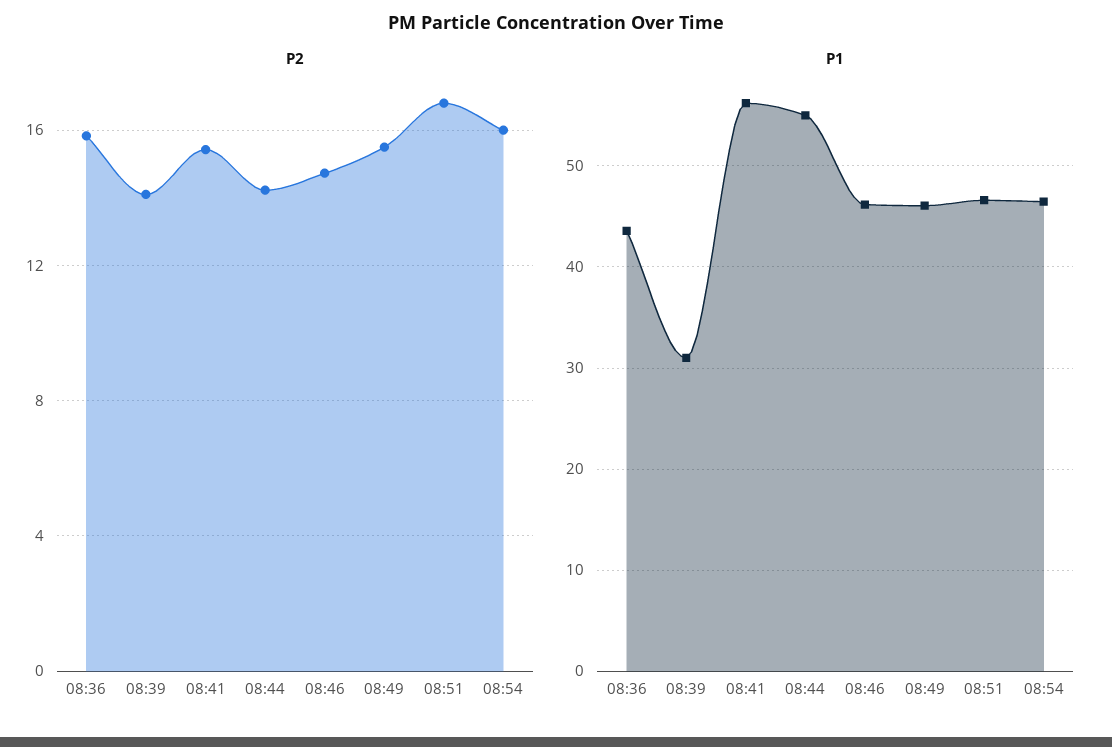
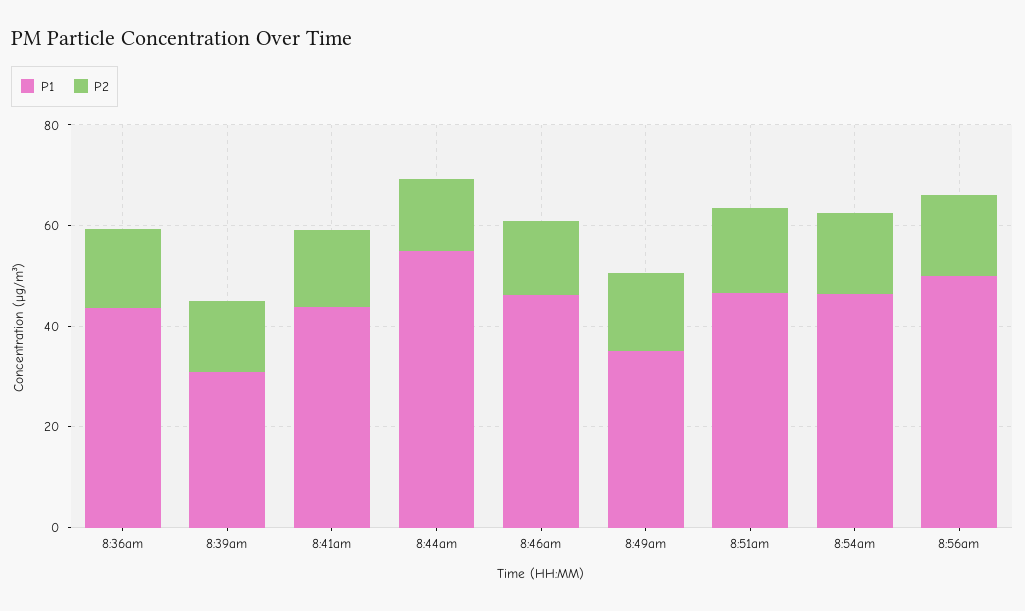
P1, 08:41: 56 -> 45
P1, 08:49: 46 -> 35
P1, 8:56am: none -> 50
P2, 8:56am: none -> 15

